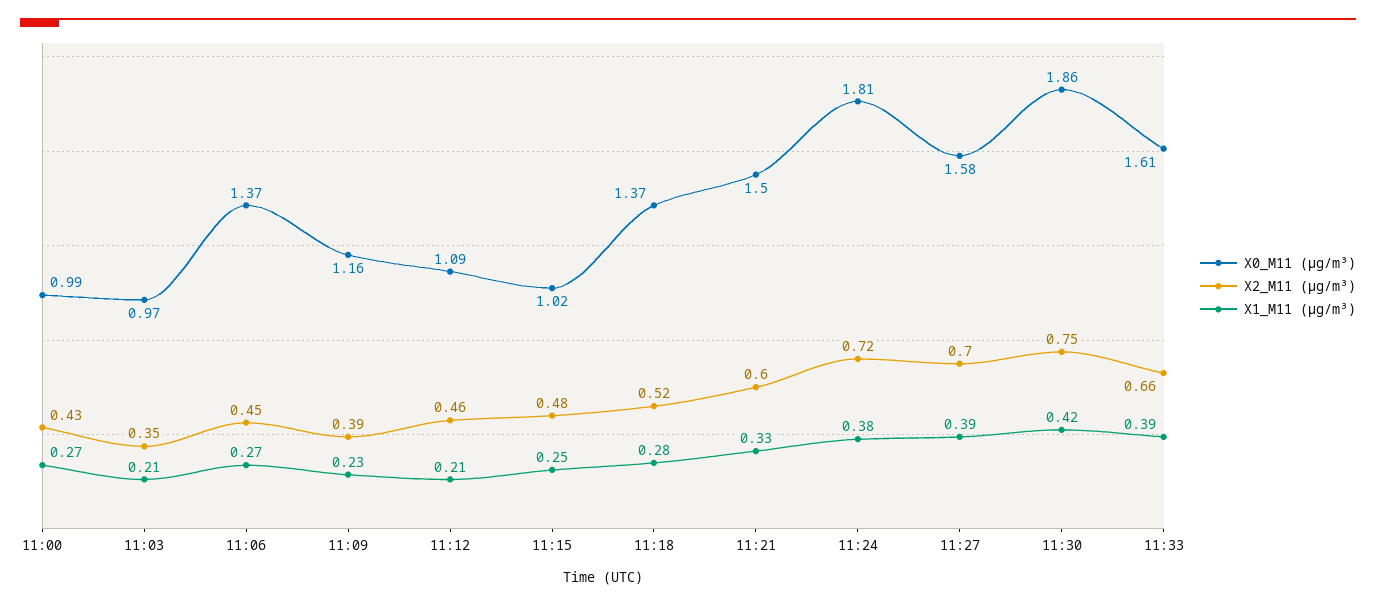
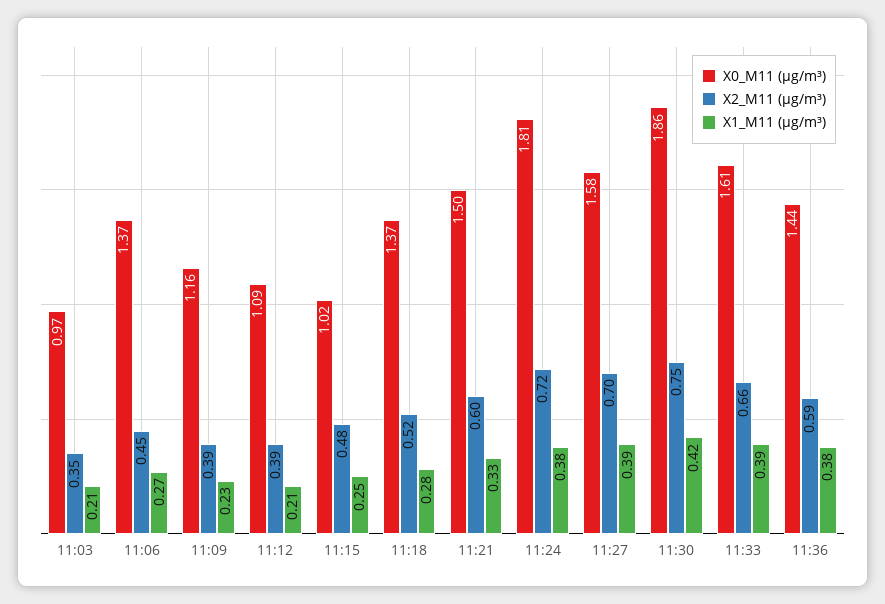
X0_M11 (μg/m³), 11:00: 0.99 -> none
X2_M11 (μg/m³), 11:00: 0.43 -> none
X1_M11 (μg/m³), 11:00: 0.27 -> none
X2_M11 (μg/m³), 11:12: 0.46 -> 0.39
X0_M11 (μg/m³), 11:36: none -> 1.44
X2_M11 (μg/m³), 11:36: none -> 0.59
X1_M11 (μg/m³), 11:36: none -> 0.38

